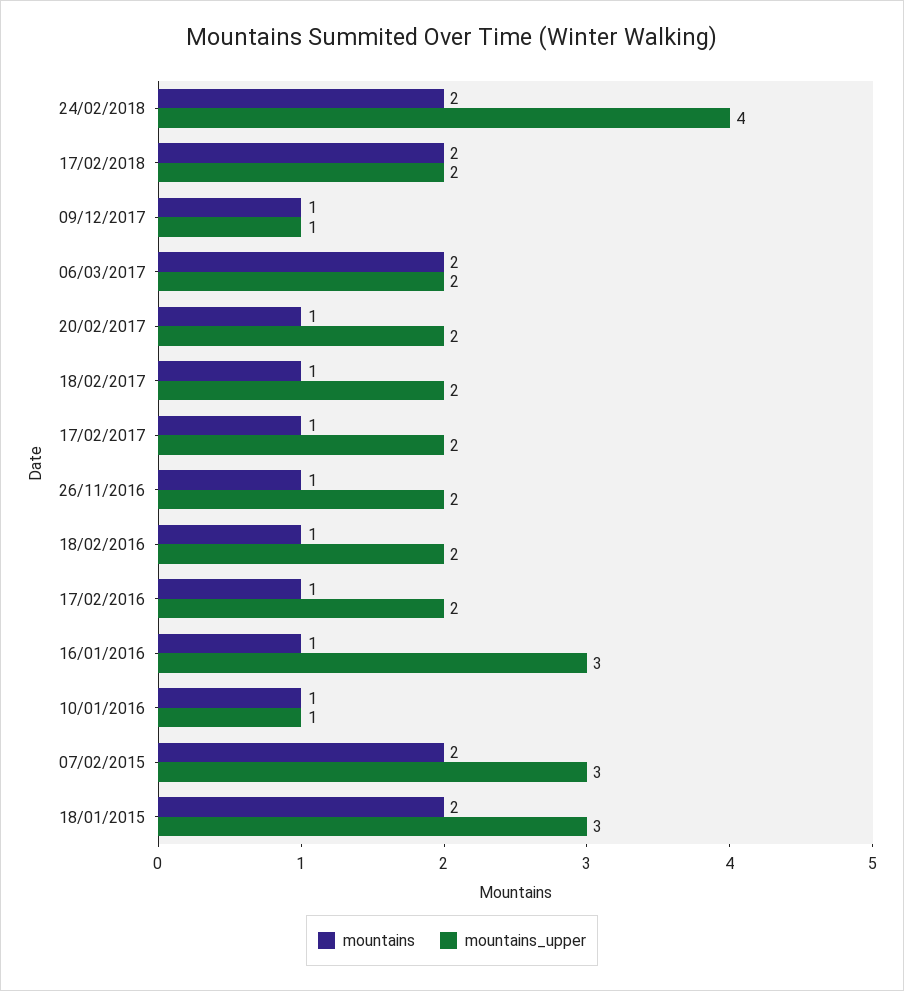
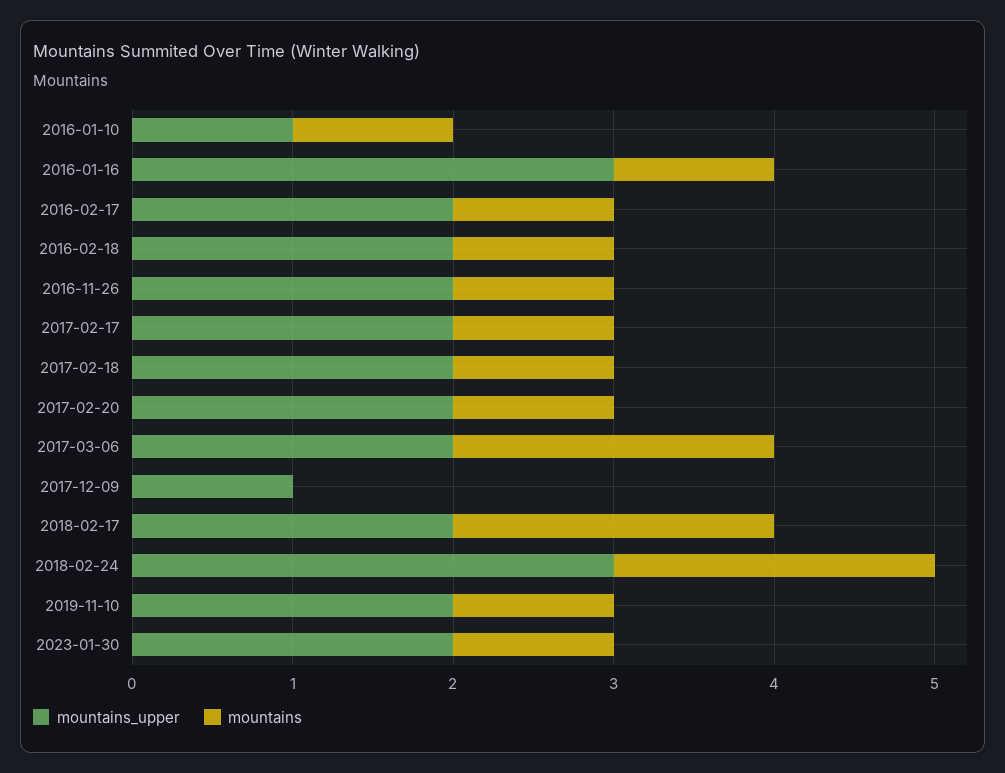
mountains_upper, 24/02/2018: 4 -> 3
mountains, 09/12/2017: 1 -> 0
mountains, 07/02/2015: 2 -> none
mountains_upper, 07/02/2015: 3 -> none
mountains, 18/01/2015: 2 -> none
mountains_upper, 18/01/2015: 3 -> none
mountains_upper, 2019-11-10: none -> 2
mountains, 2019-11-10: none -> 1
mountains_upper, 2023-01-30: none -> 2
mountains, 2023-01-30: none -> 1

